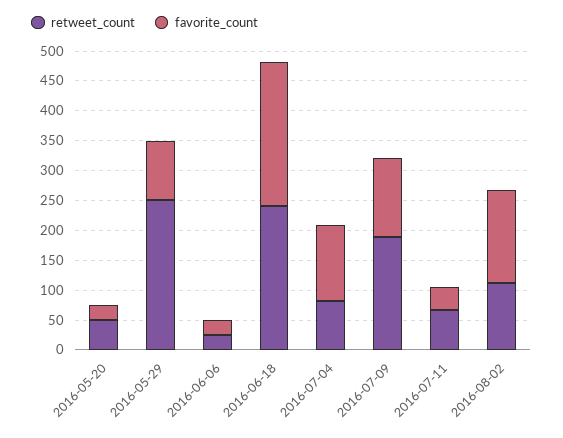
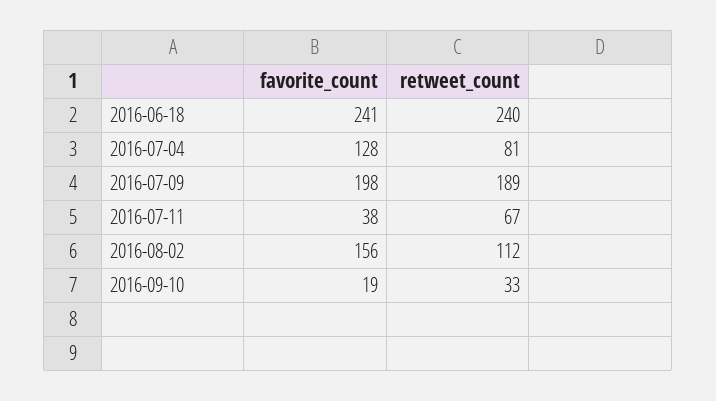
retweet_count, 2016-05-20: 50 -> none
favorite_count, 2016-05-20: 25 -> none
retweet_count, 2016-05-29: 250 -> none
favorite_count, 2016-05-29: 100 -> none
retweet_count, 2016-06-06: 25 -> none
favorite_count, 2016-06-06: 25 -> none
favorite_count, 2016-07-09: 125 -> 198
favorite_count, 2016-09-10: none -> 19
retweet_count, 2016-09-10: none -> 33

